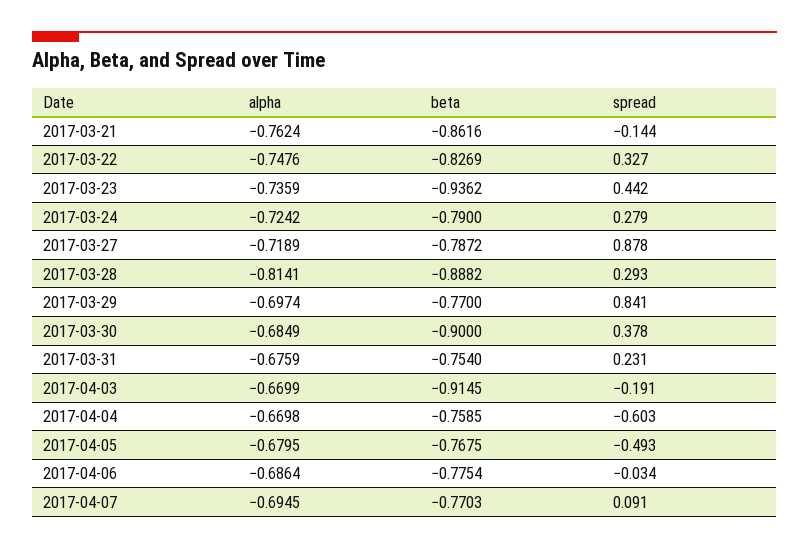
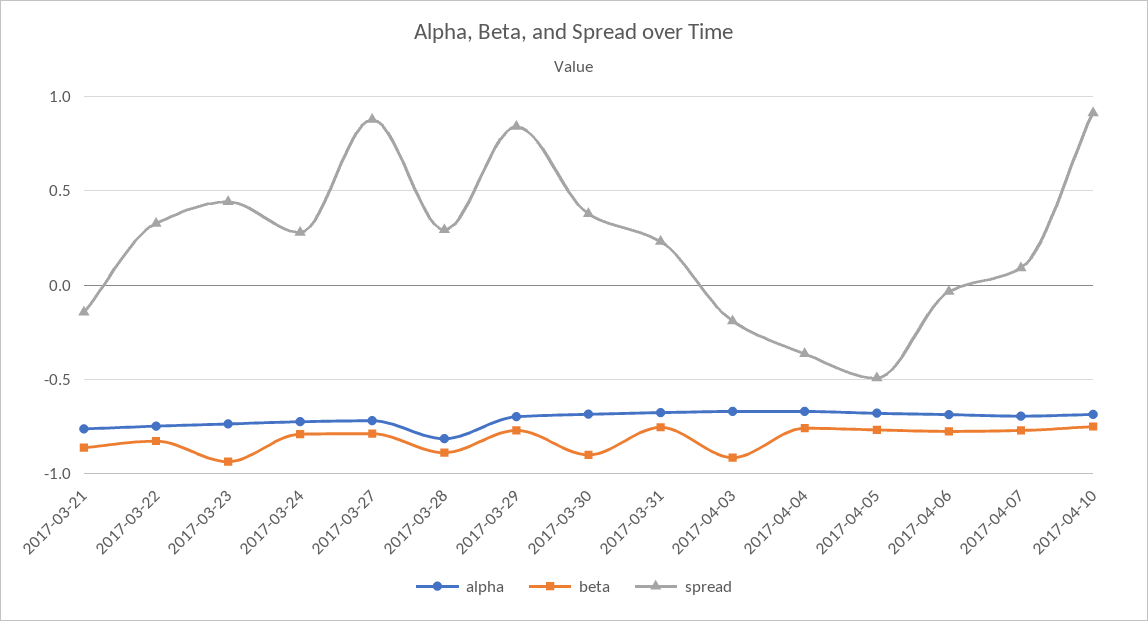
spread, 2017-04-04: -0.603 -> -0.35
alpha, 2017-04-10: none -> -0.7
beta, 2017-04-10: none -> -0.75
spread, 2017-04-10: none -> 0.9

